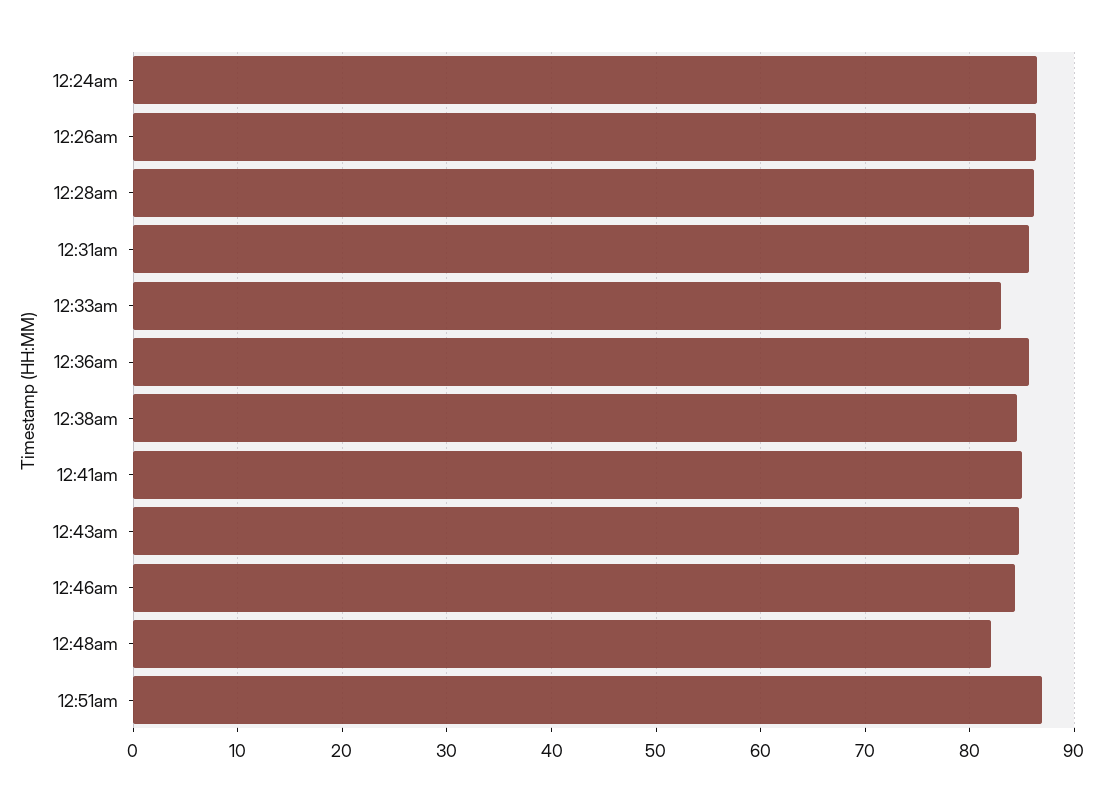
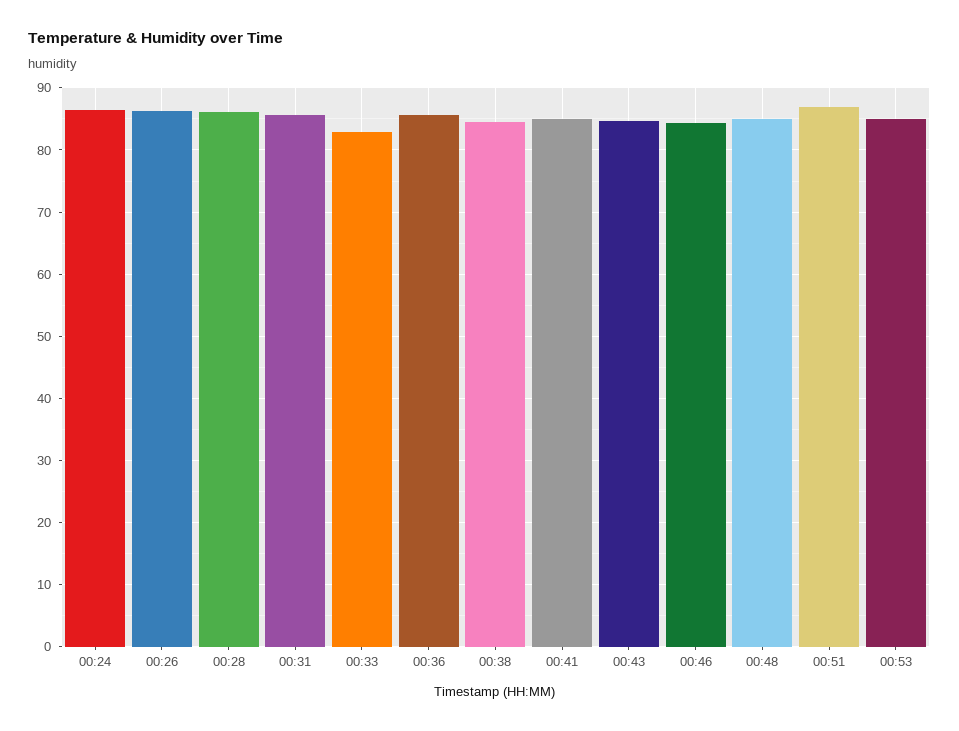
12:48am: 82 -> 85
00:53: none -> 85

